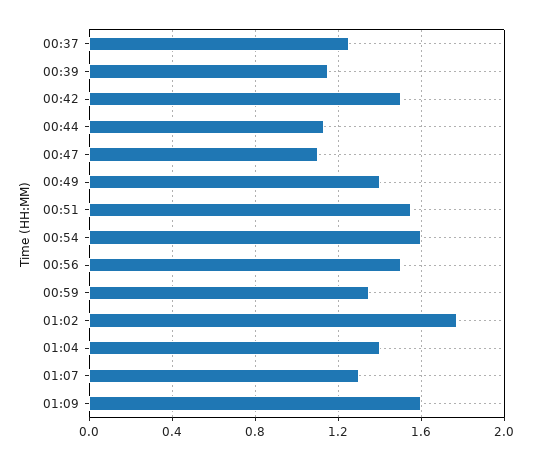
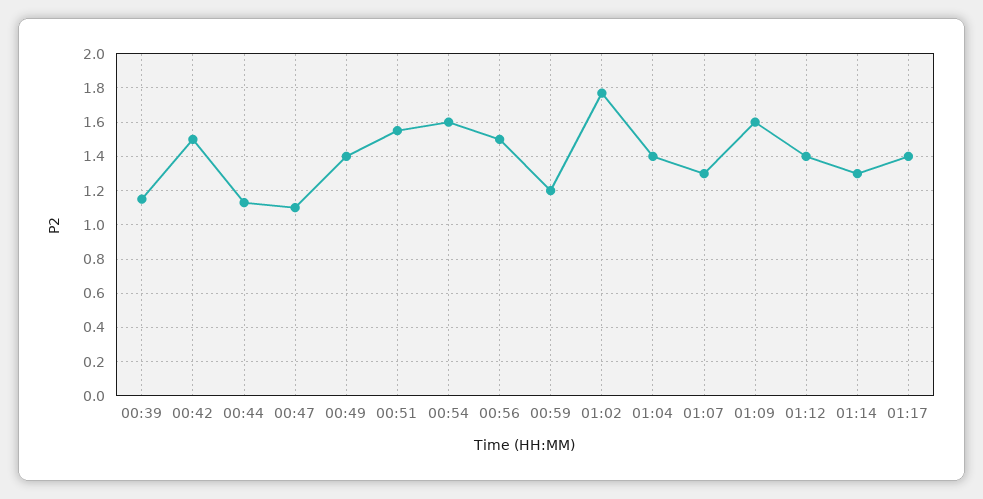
00:37: 1.25 -> none
00:59: 1.35 -> 1.2
01:12: none -> 1.4
01:14: none -> 1.3
01:17: none -> 1.4

